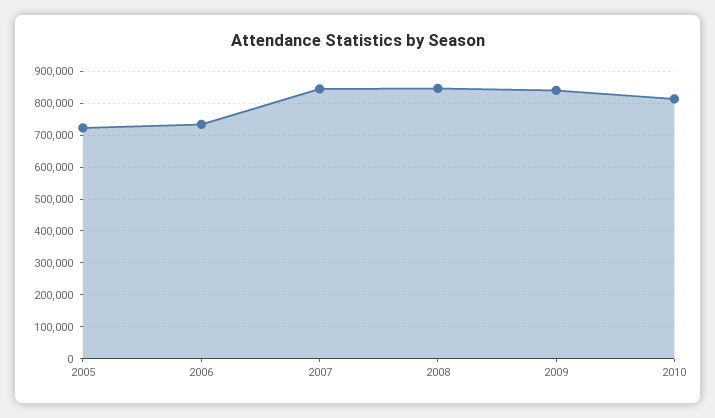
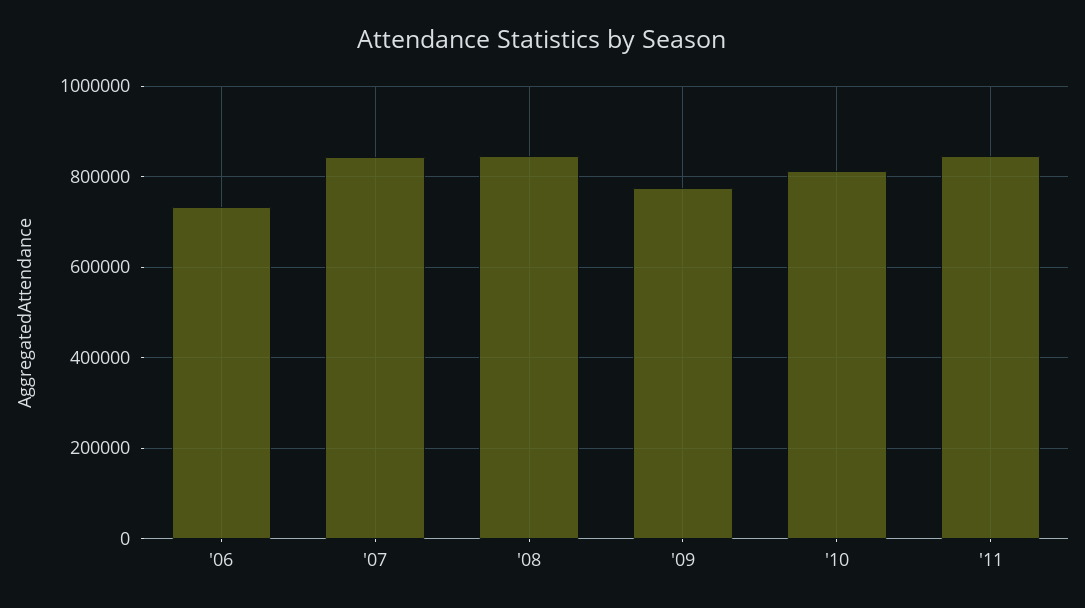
2005: 720000 -> none
2009: 840000 -> 780000
'11: none -> 840000

